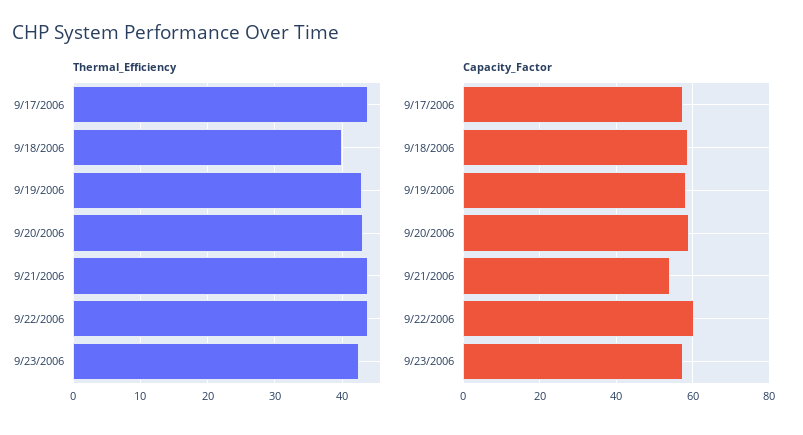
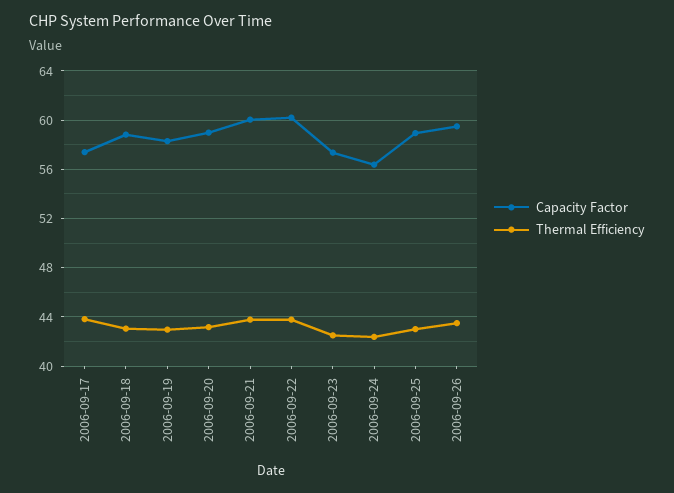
Thermal_Efficiency, 9/18/2006: 40 -> 43
Capacity_Factor, 9/21/2006: 54 -> 60
Capacity_Factor, 2006-09-24: none -> 56.5
Thermal_Efficiency, 2006-09-24: none -> 42.5
Capacity_Factor, 2006-09-25: none -> 59
Thermal_Efficiency, 2006-09-25: none -> 43
Capacity_Factor, 2006-09-26: none -> 59.5
Thermal_Efficiency, 2006-09-26: none -> 43.5

